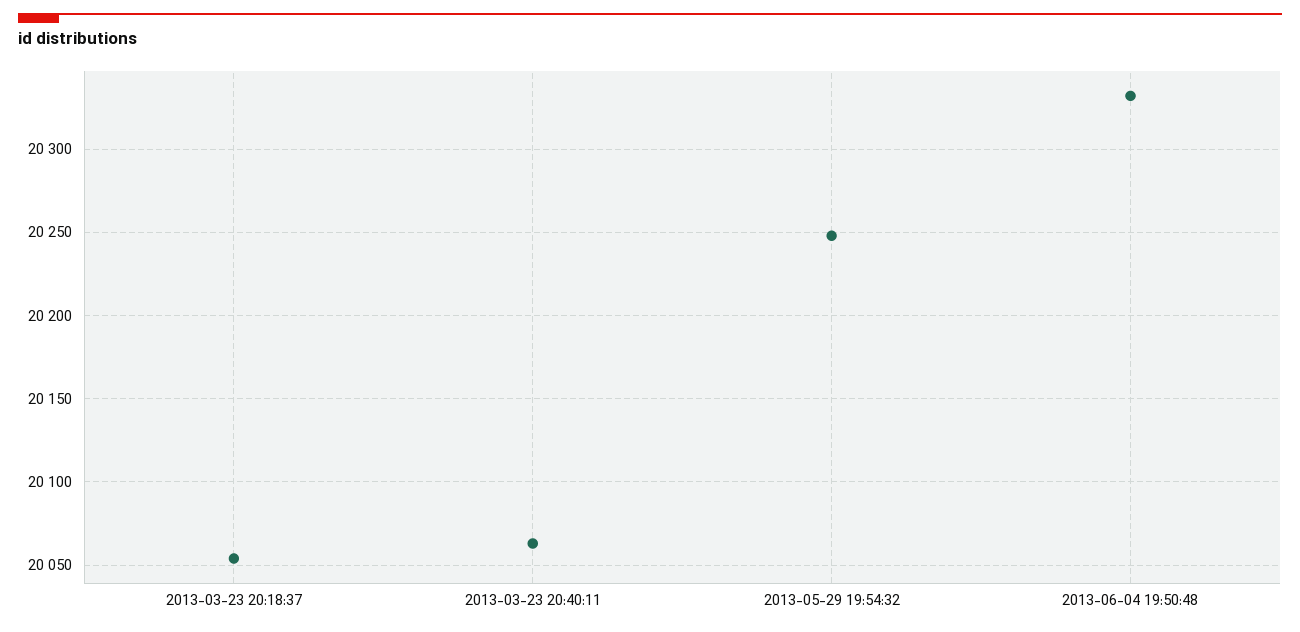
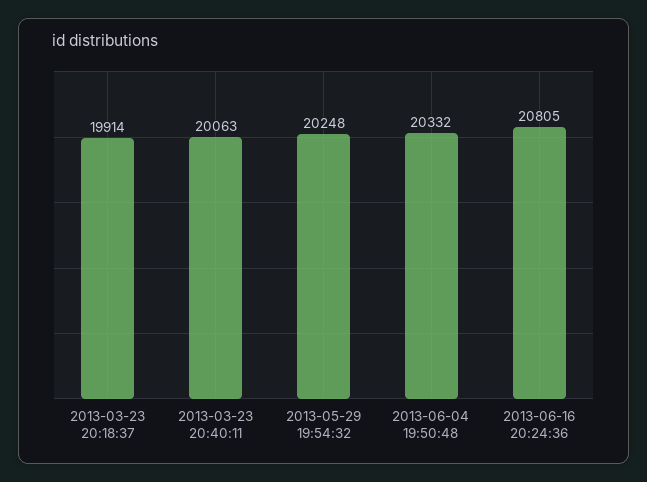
2013-03-23 20:18:37: 20055 -> 19914
2013-06-16 20:24:36: none -> 20805

